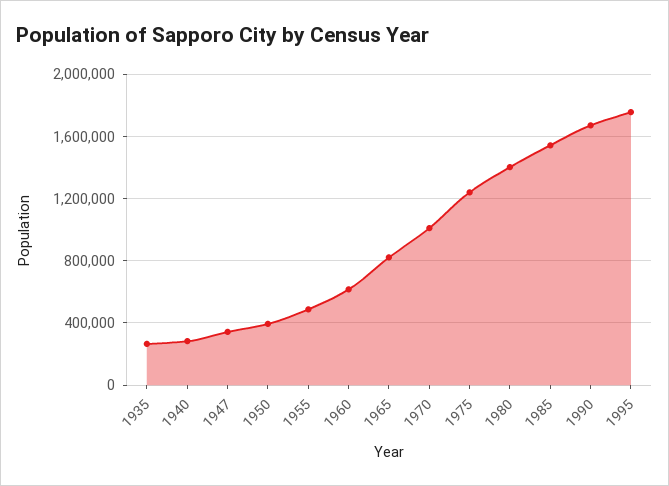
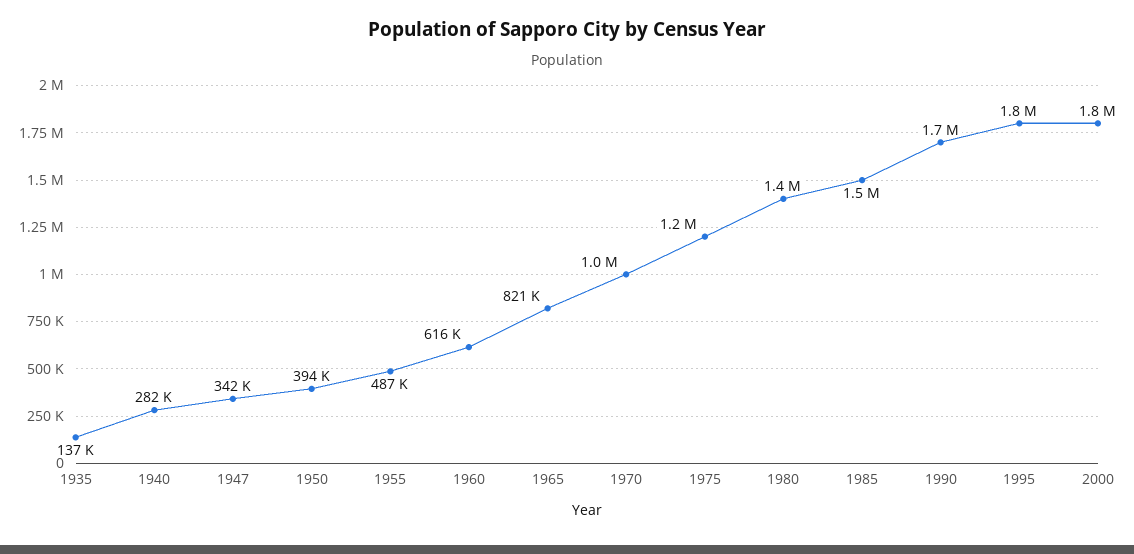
1935: 250000 -> 137000
2000: none -> 1800000

